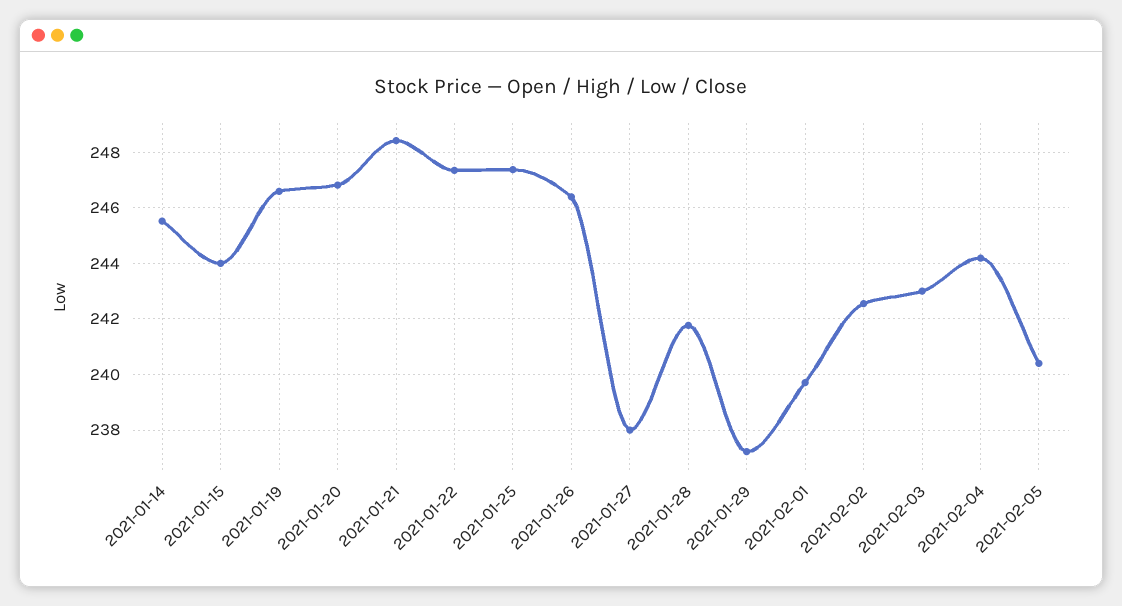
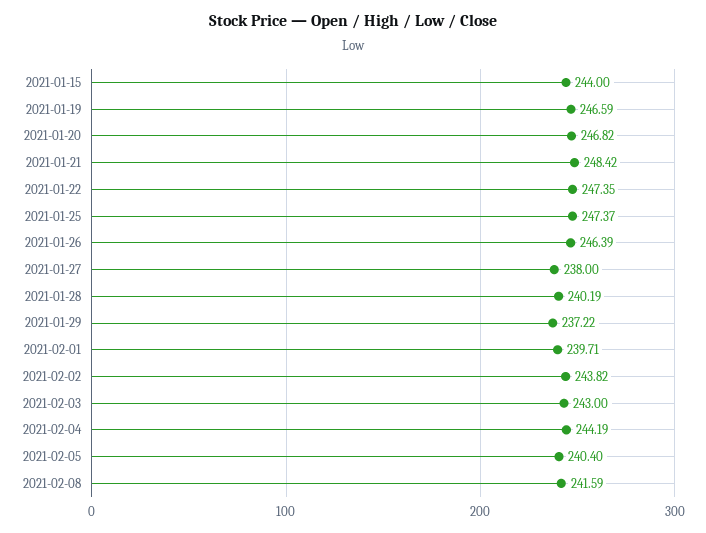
2021-01-14: 245.5 -> none
2021-01-28: 241.75 -> 240.19
2021-02-02: 242.5 -> 243.82
2021-02-08: none -> 241.59

